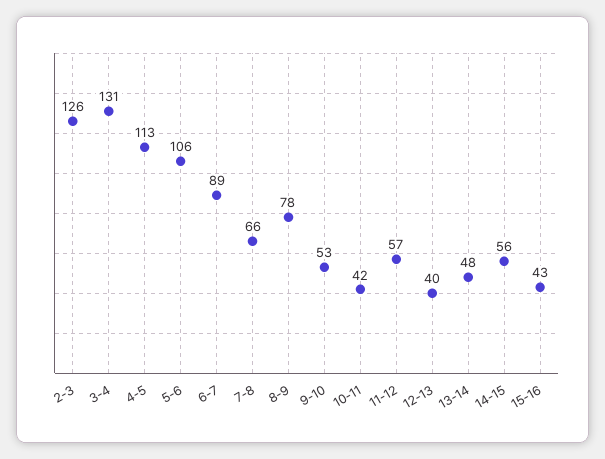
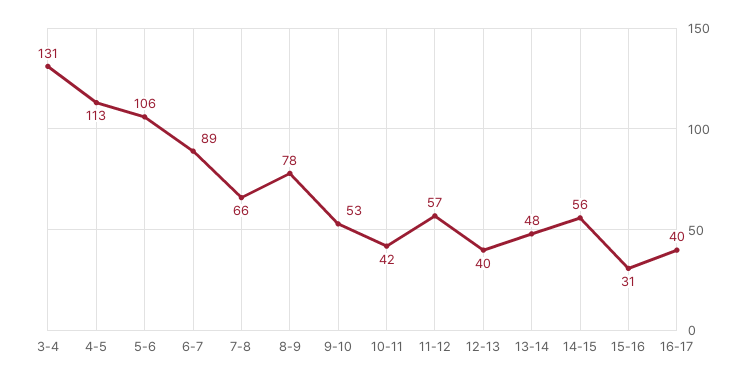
2-3: 126 -> none
15-16: 43 -> 31
16-17: none -> 40

